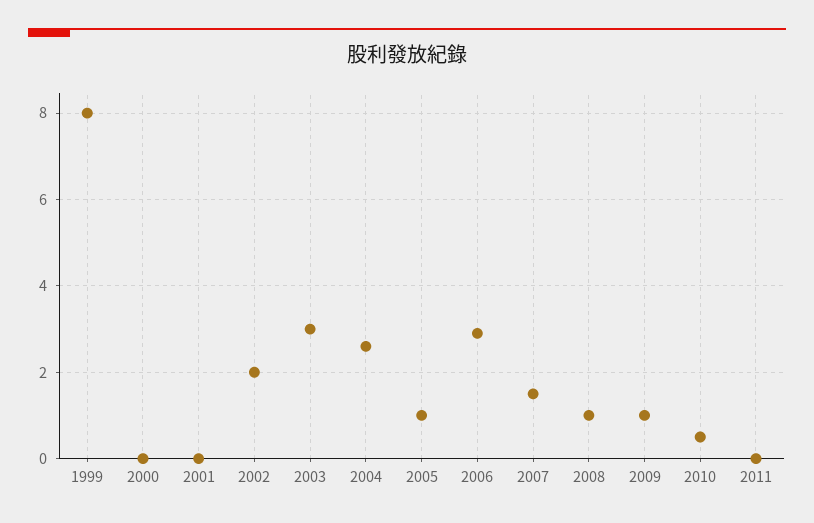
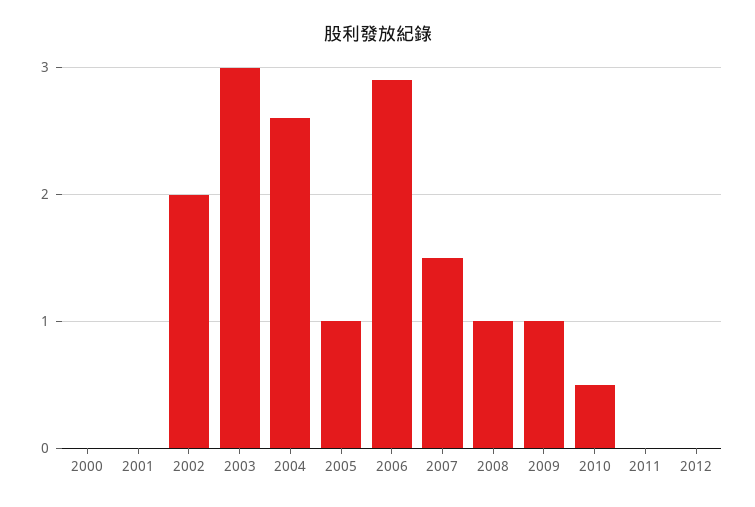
1999: 8 -> none
2012: none -> 0

